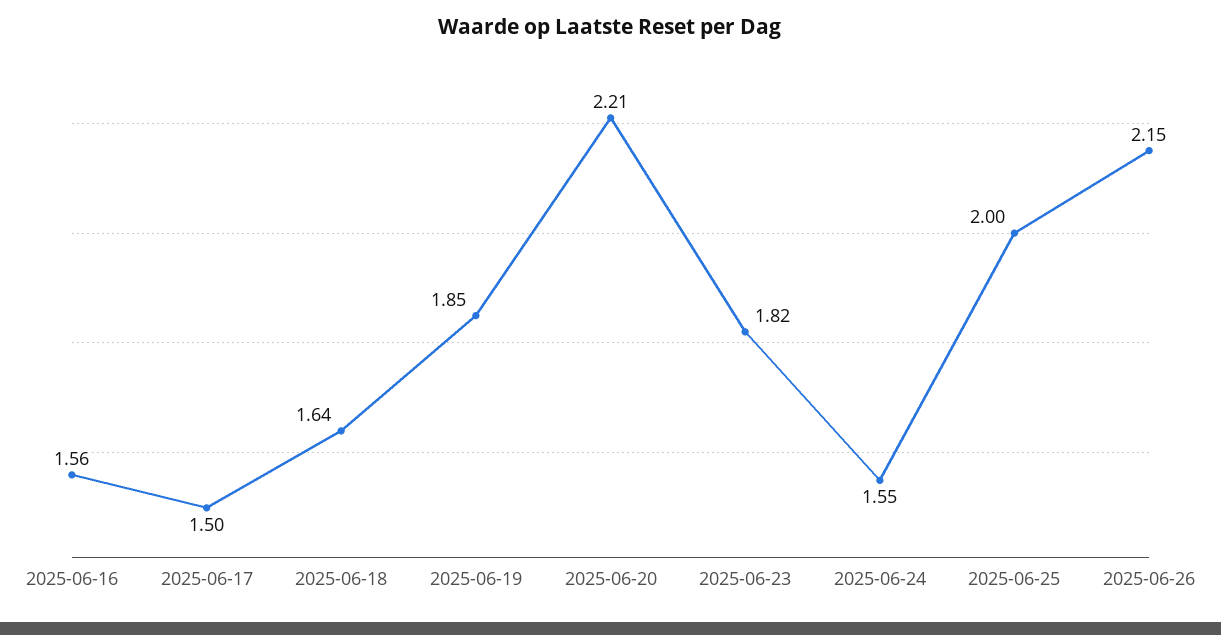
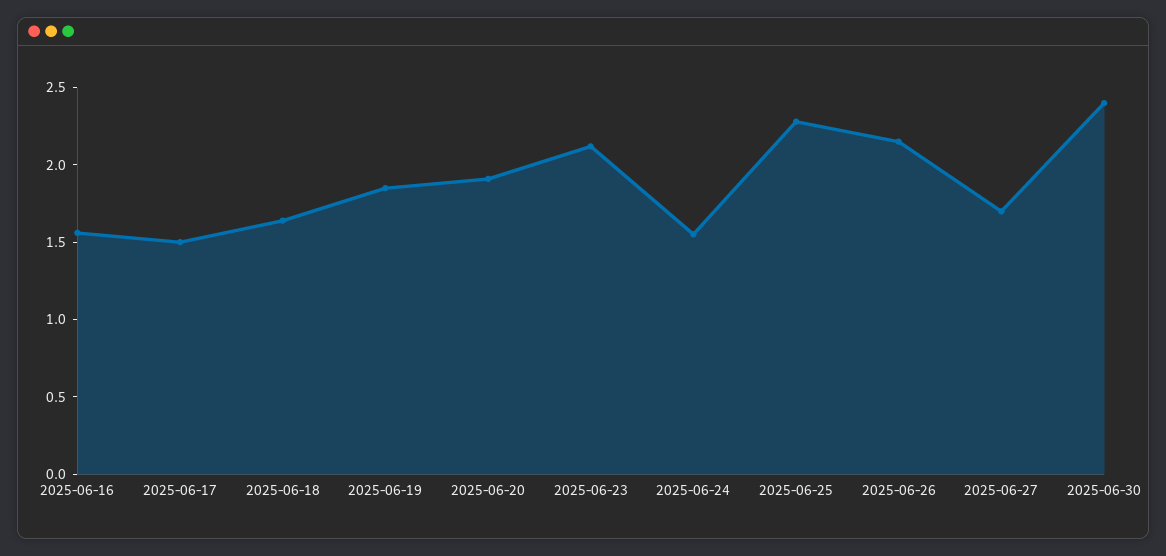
2025-06-20: 2.21 -> 1.9
2025-06-23: 1.82 -> 2.1
2025-06-25: 2 -> 2.3
2025-06-27: none -> 1.7
2025-06-30: none -> 2.4

